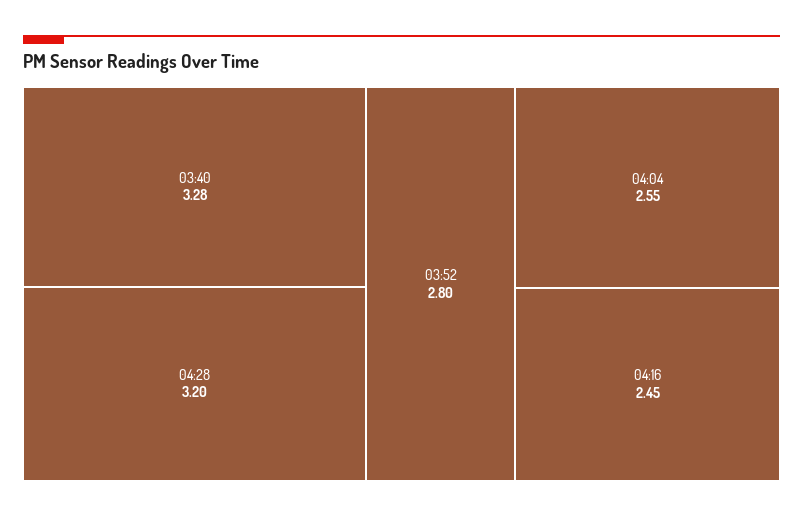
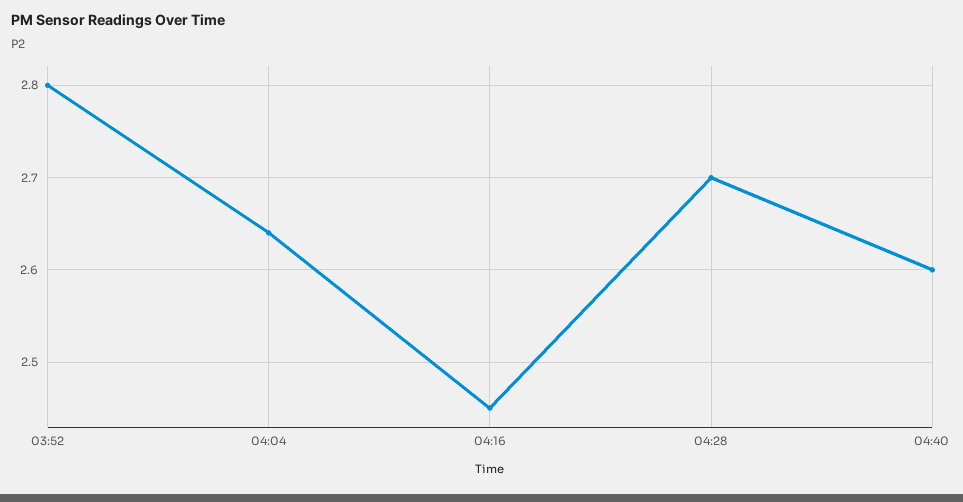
03:40: 3.28 -> none
04:28: 3.2 -> 2.7
04:04: 2.55 -> 2.64
04:40: none -> 2.6

